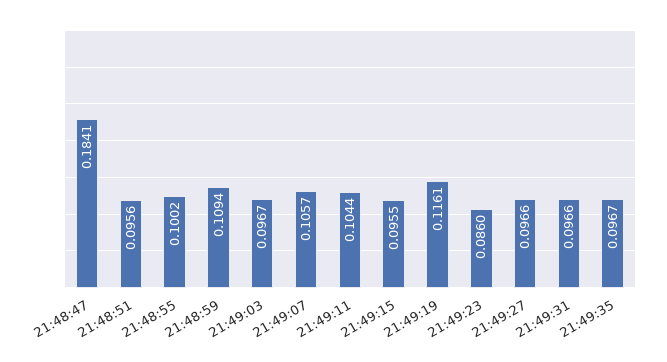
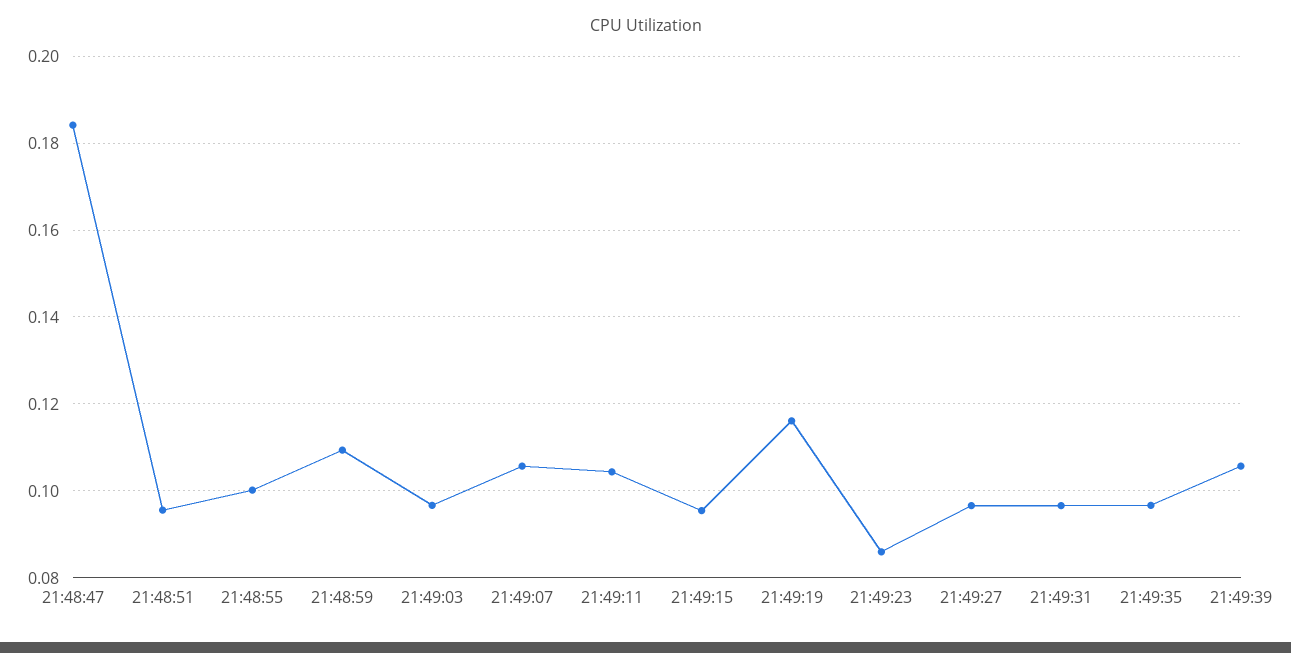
21:49:39: none -> 0.106

